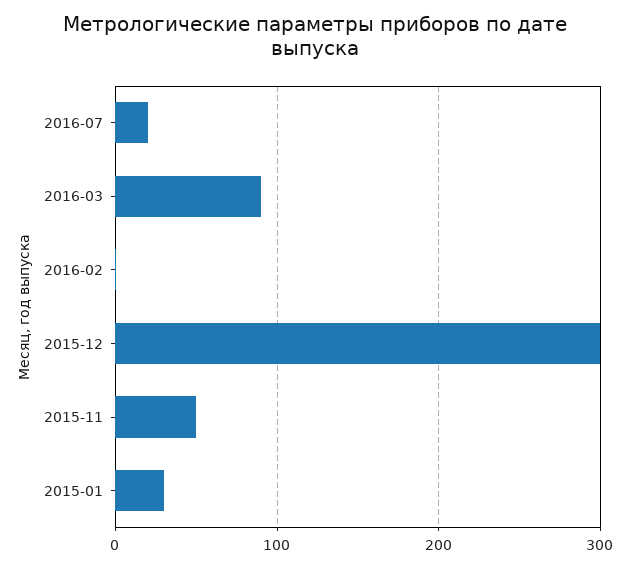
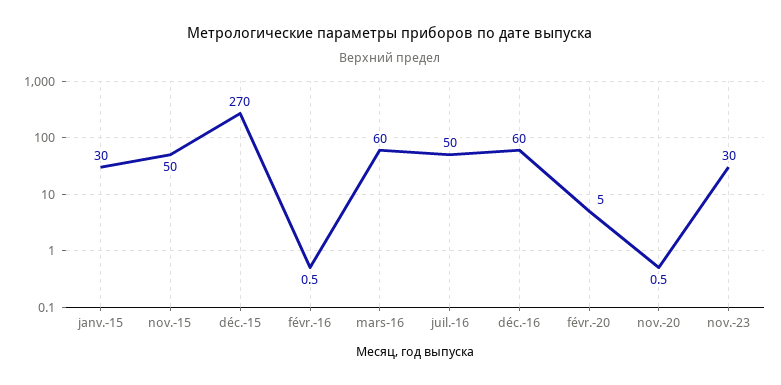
2016-07: 20 -> 50
2016-03: 90 -> 60
2015-12: 300 -> 270
déc.-16: none -> 60
févr.-20: none -> 5
nov.-20: none -> 0.5
nov.-23: none -> 30

